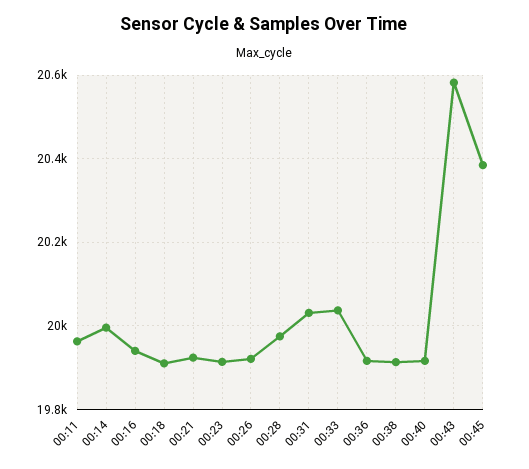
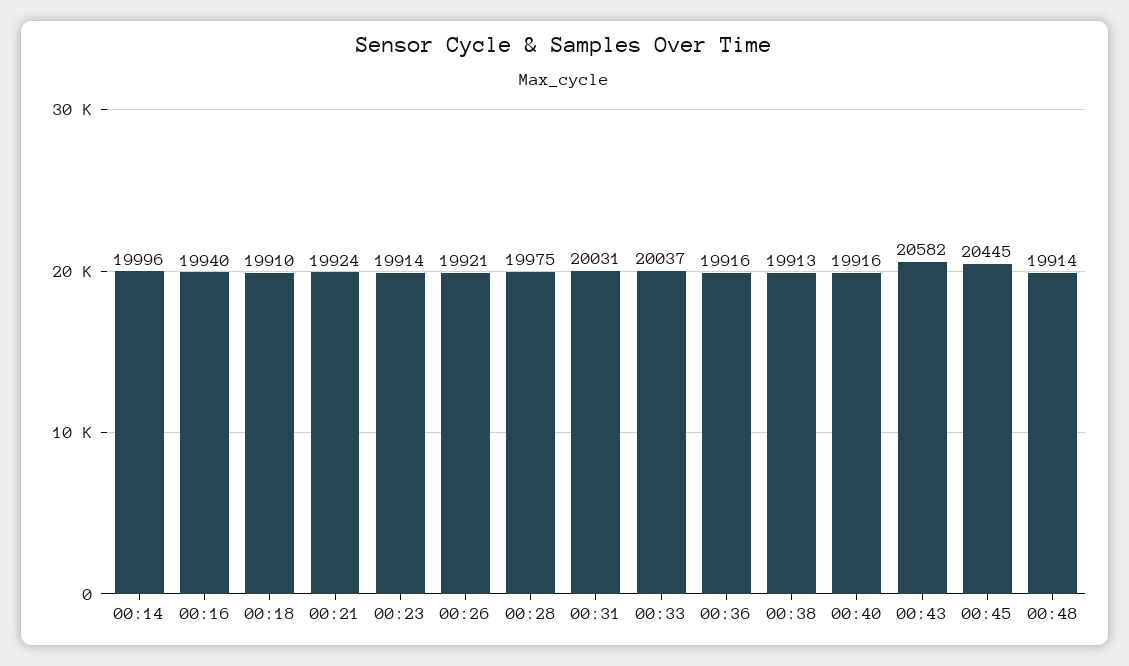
00:11: 19960 -> none
00:45: 20380 -> 20445
00:48: none -> 19914

